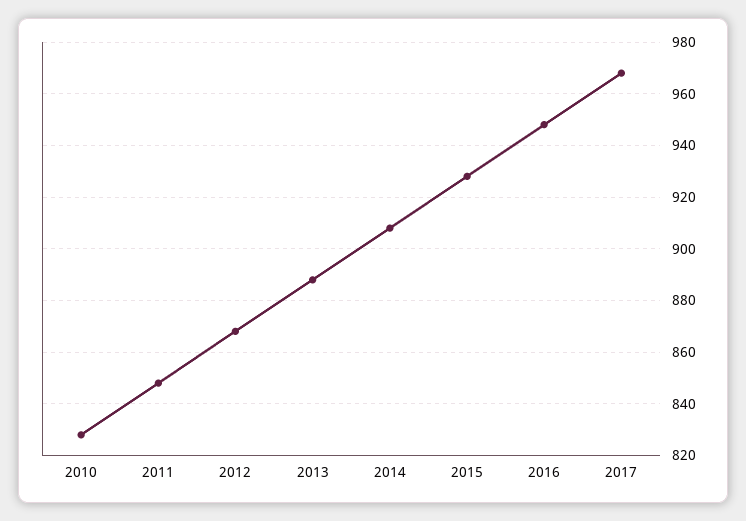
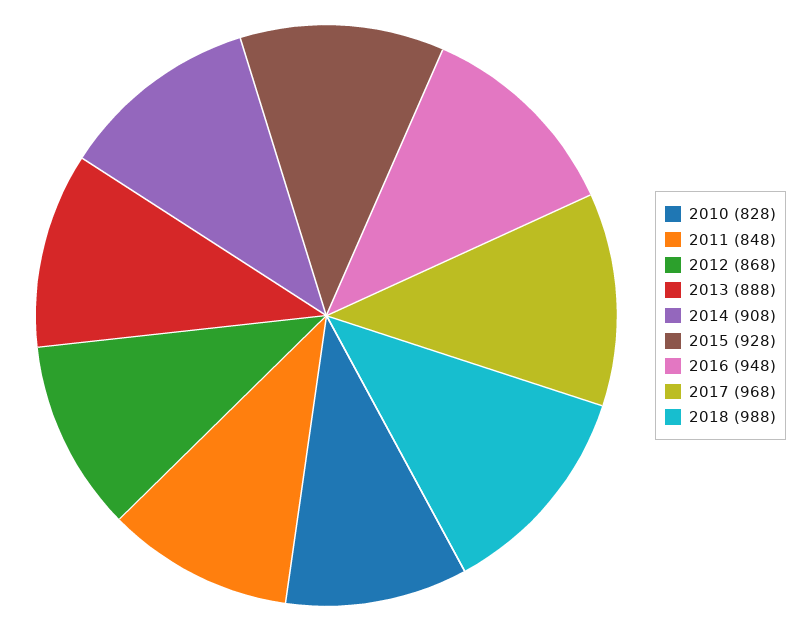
2018: none -> 988

